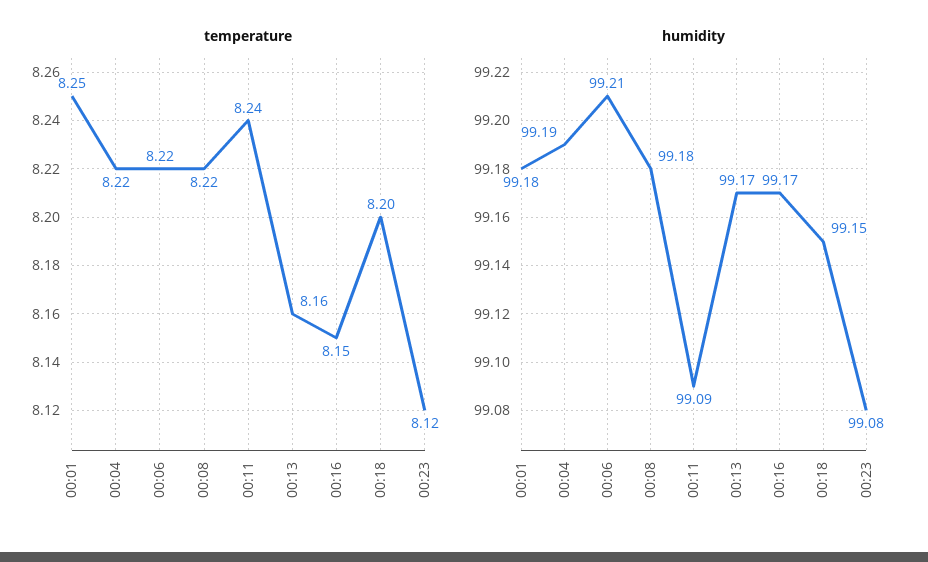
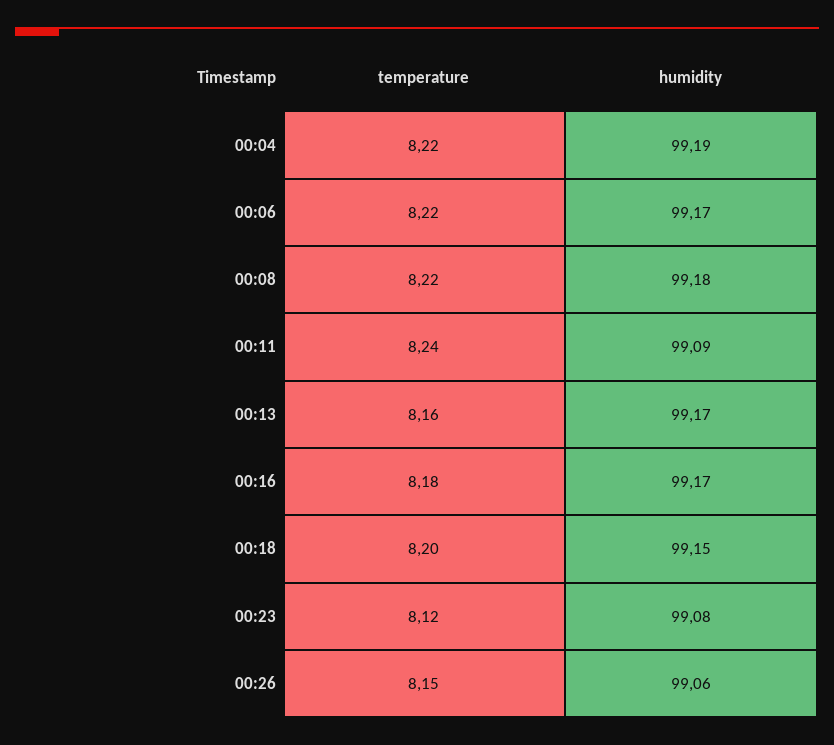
temperature, 00:01: 8.25 -> none
temperature, 00:16: 8.15 -> 8.18
humidity, 00:01: 99.18 -> none
humidity, 00:06: 99.21 -> 99.17
temperature, 00:26: none -> 8.15
humidity, 00:26: none -> 99.06

